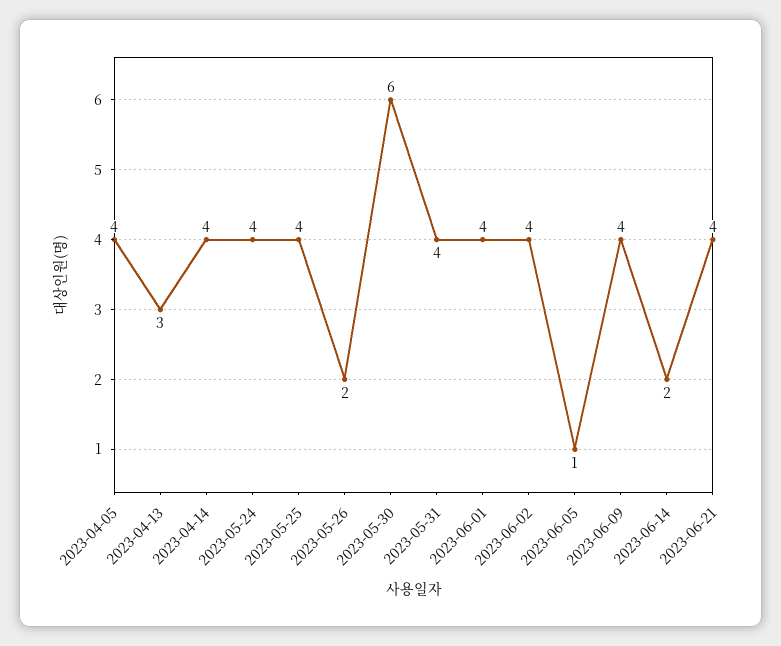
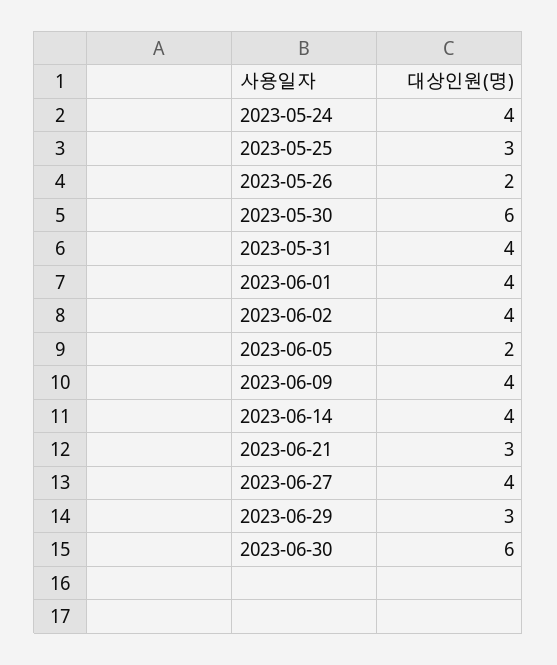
2023-04-05: 4 -> none
2023-04-13: 3 -> none
2023-04-14: 4 -> none
2023-05-25: 4 -> 3
2023-06-05: 1 -> 2
2023-06-14: 2 -> 4
2023-06-21: 4 -> 3
2023-06-27: none -> 4
2023-06-29: none -> 3
2023-06-30: none -> 6

